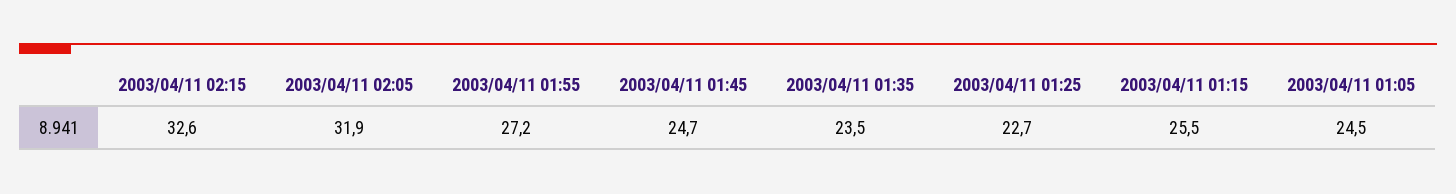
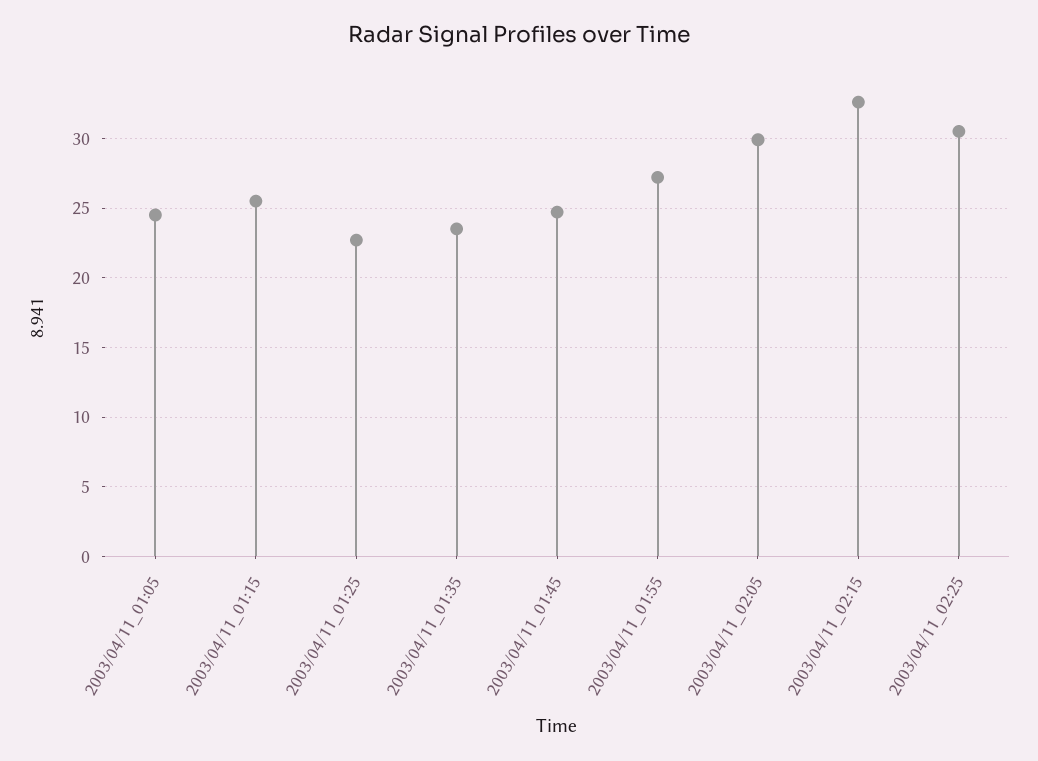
2003/04/11 02:05: 31.9 -> 30
2003/04/11_02:25: none -> 30.5

